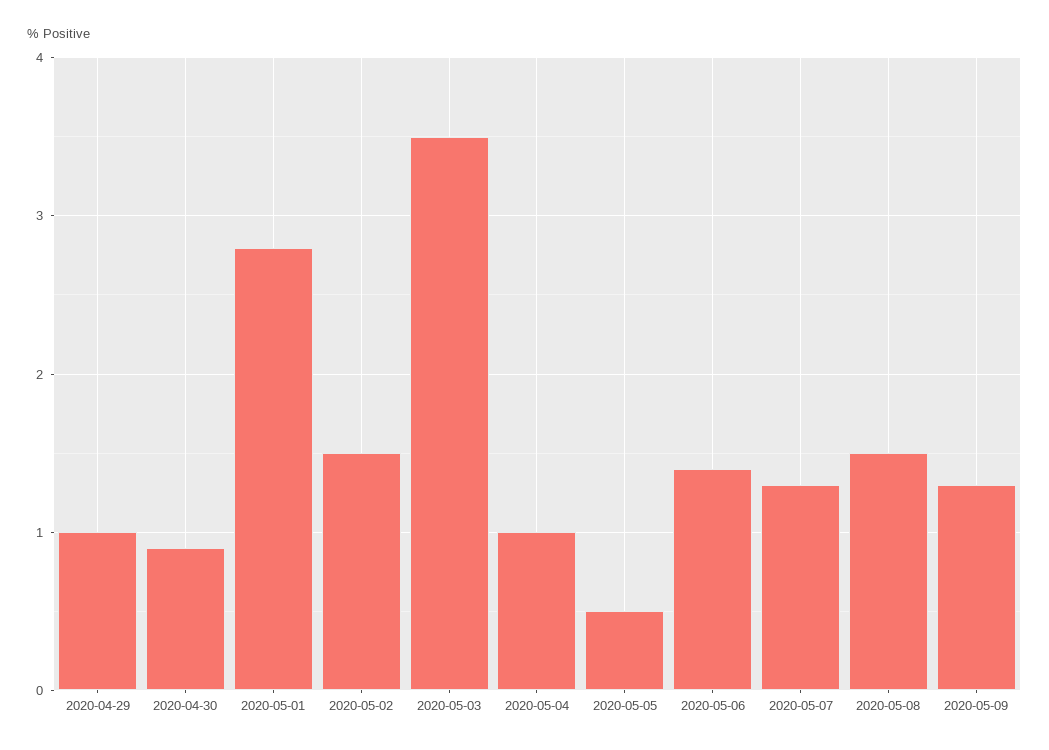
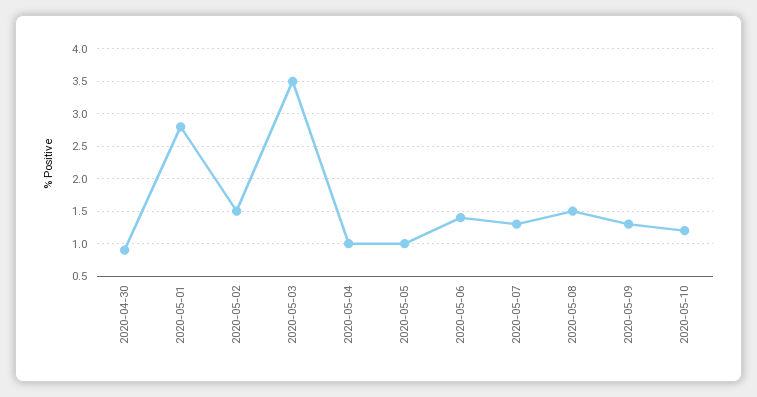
2020-04-29: 1 -> none
2020-05-05: 0.5 -> 1
2020-05-10: none -> 1.2

